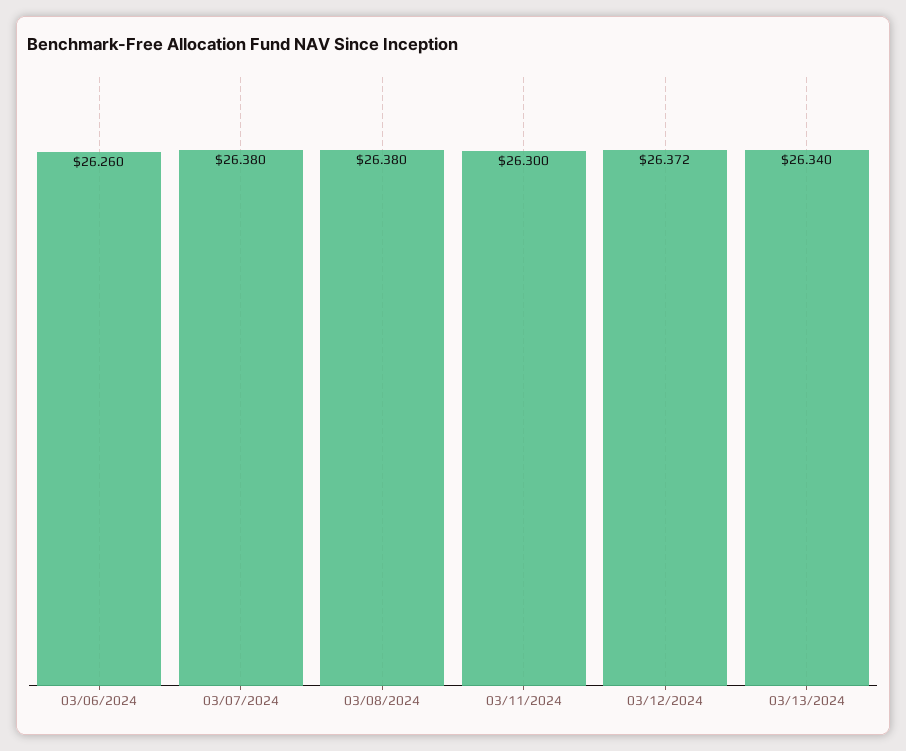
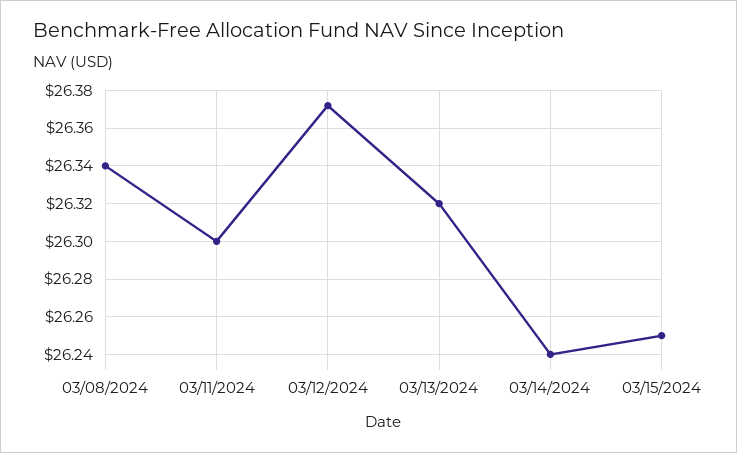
03/06/2024: 26.26 -> none
03/07/2024: 26.38 -> none
03/08/2024: 26.38 -> 26.34
03/13/2024: 26.34 -> 26.32
03/14/2024: none -> 26.24
03/15/2024: none -> 26.25

